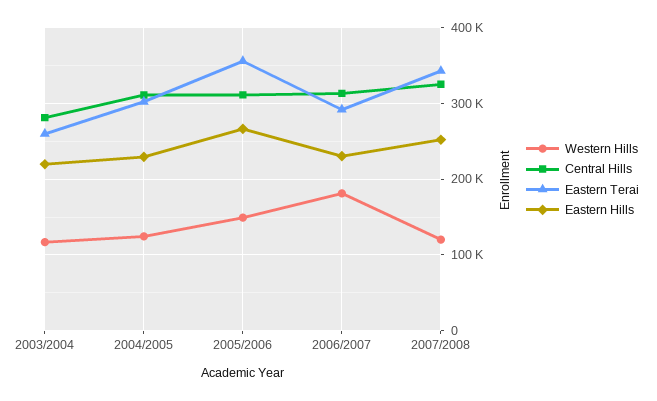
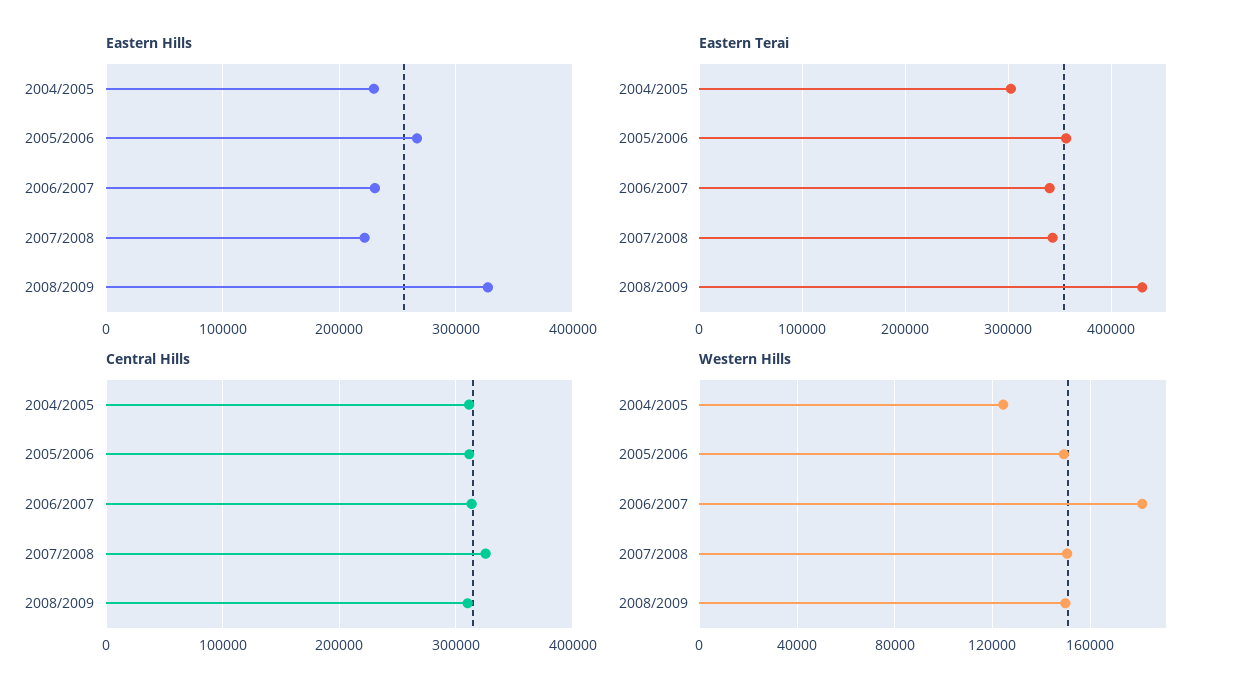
Western Hills, 2003/2004: 120000 -> none
Central Hills, 2003/2004: 280000 -> none
Eastern Terai, 2003/2004: 260000 -> none
Eastern Hills, 2003/2004: 220000 -> none
Eastern Terai, 2006/2007: 290000 -> 340000
Western Hills, 2007/2008: 120000 -> 150000
Eastern Hills, 2007/2008: 250000 -> 220000
Eastern Hills, 2008/2009: none -> 330000
Eastern Terai, 2008/2009: none -> 430000
Central Hills, 2008/2009: none -> 310000
Western Hills, 2008/2009: none -> 150000

